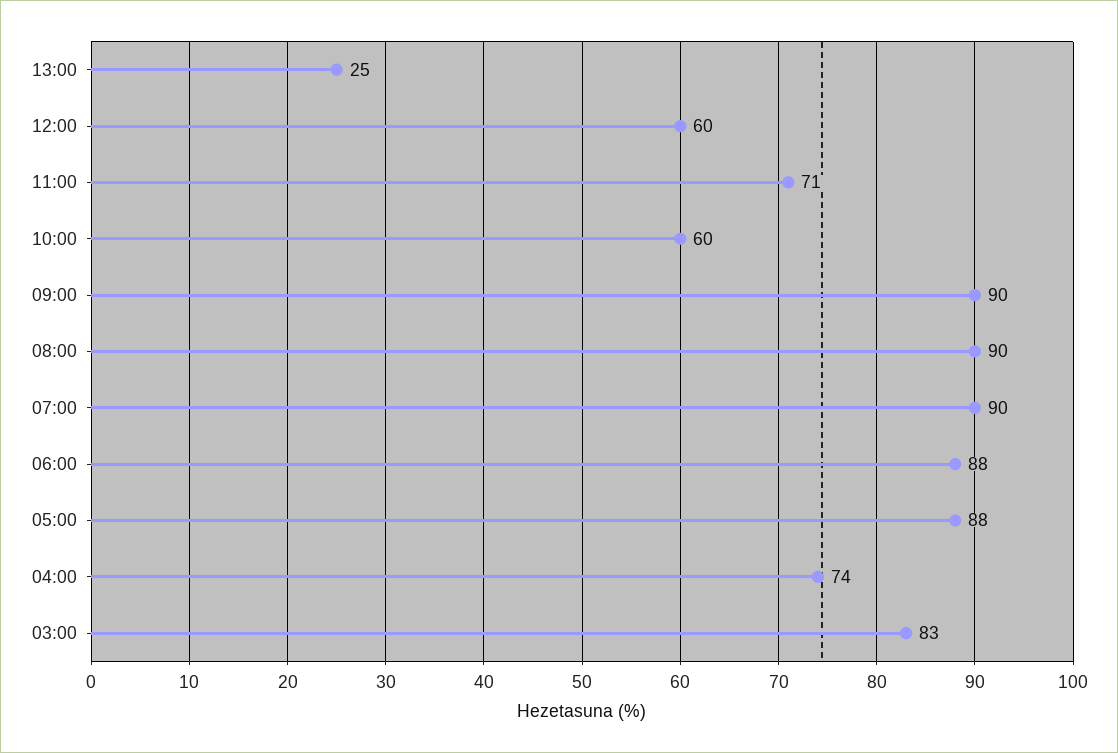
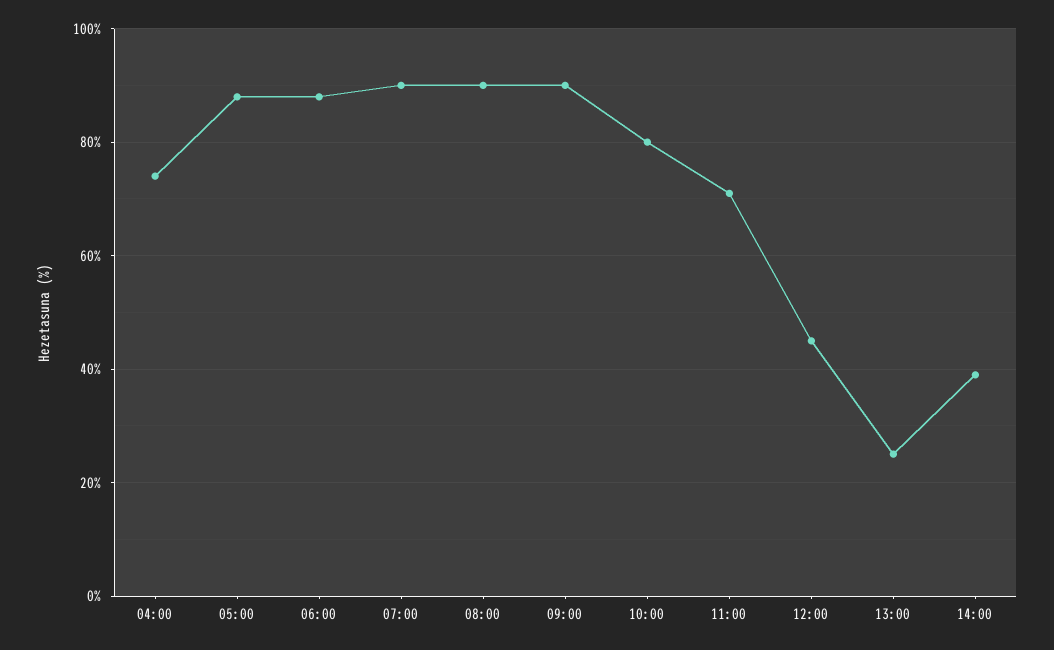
12:00: 60 -> 45
10:00: 60 -> 80
03:00: 83 -> none
14:00: none -> 40

